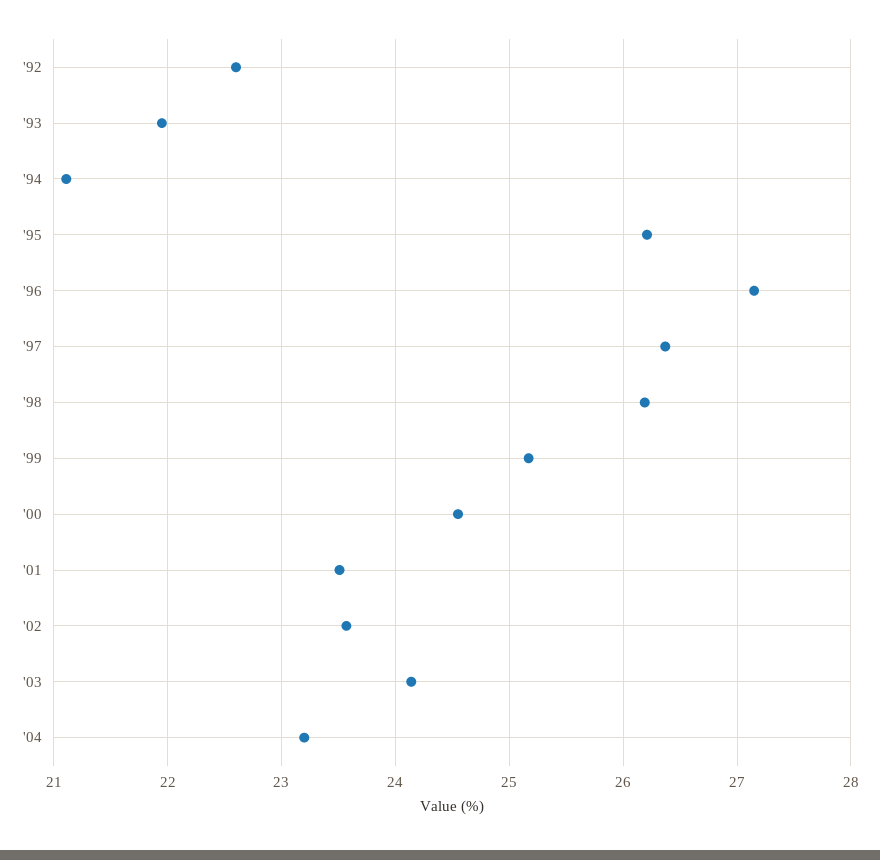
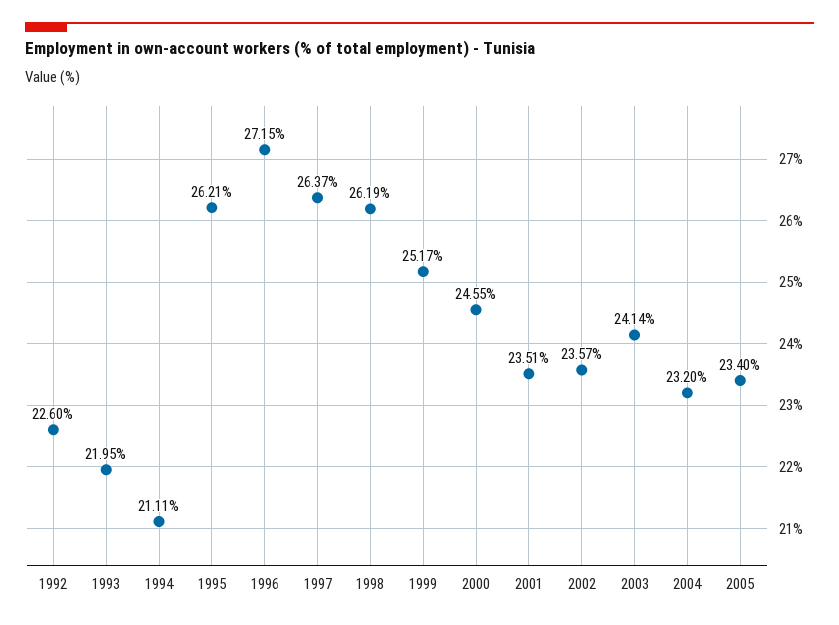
2005: none -> 23.4

